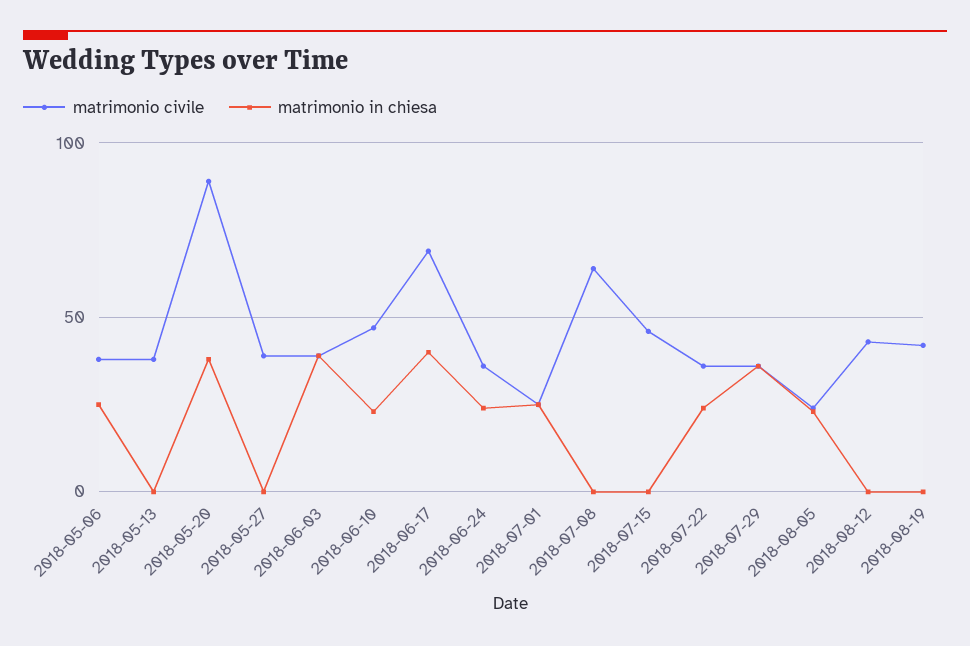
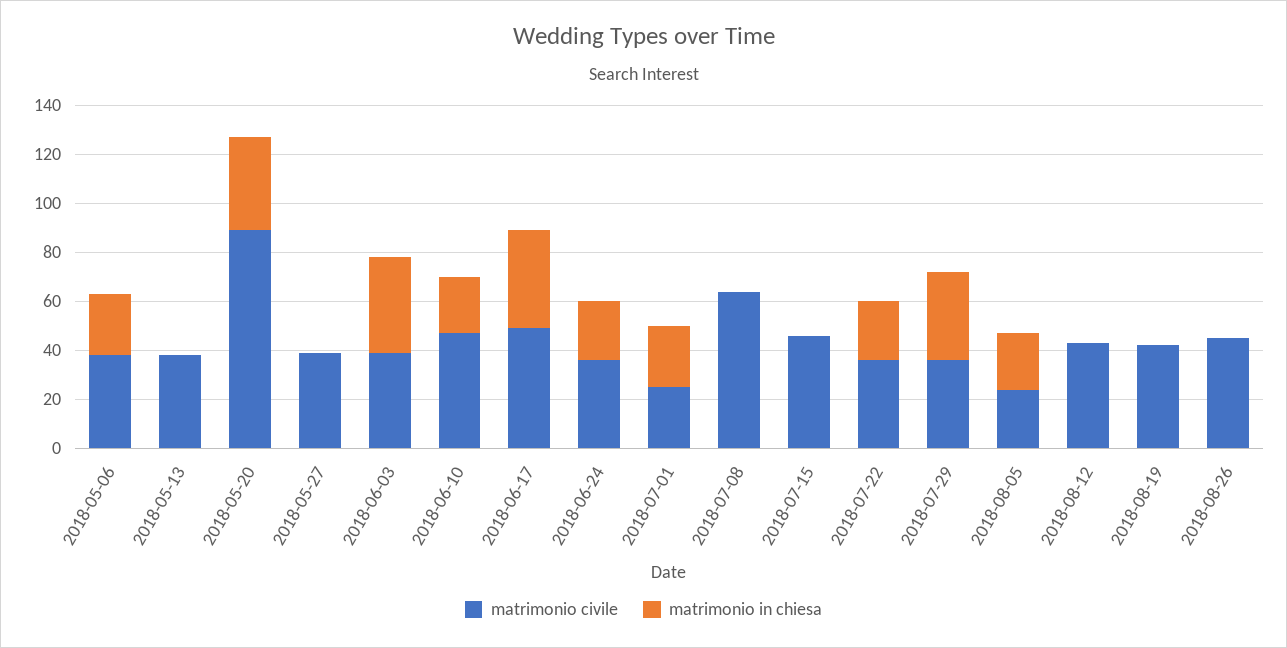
matrimonio civile, 2018-06-17: 70 -> 50
matrimonio civile, 2018-08-26: none -> 45
matrimonio in chiesa, 2018-08-26: none -> 0

